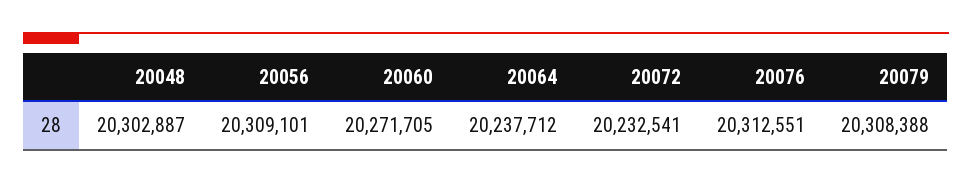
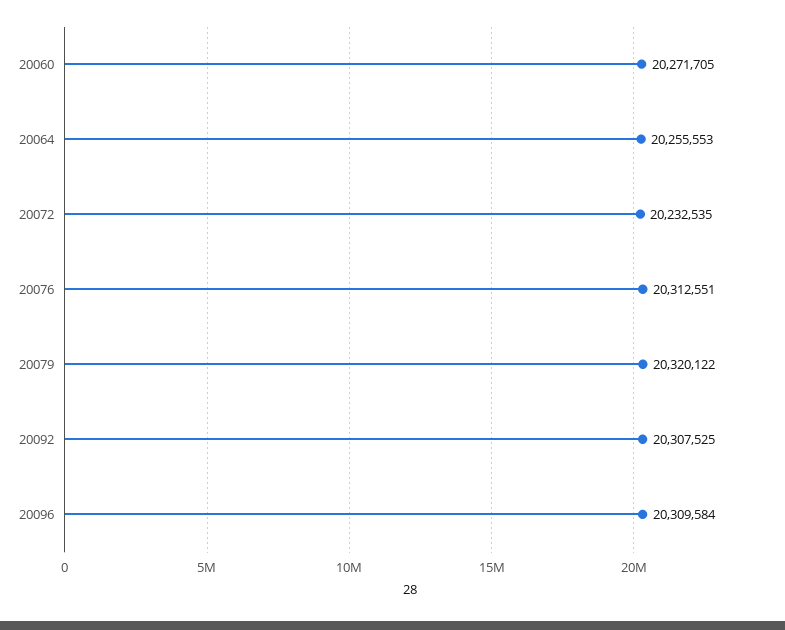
20048: 20302887 -> none
20056: 20309101 -> none
20064: 20237712 -> 20255553
20072: 20232541 -> 20232535
20079: 20308388 -> 20320122
20092: none -> 20307525
20096: none -> 20309584

